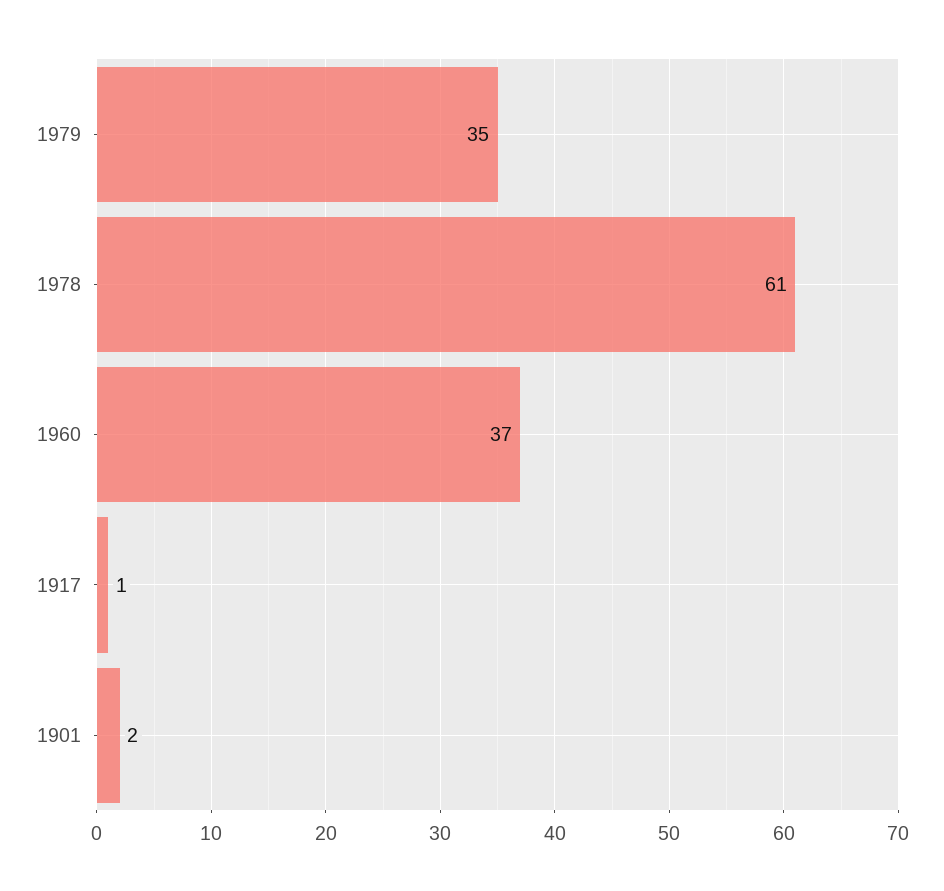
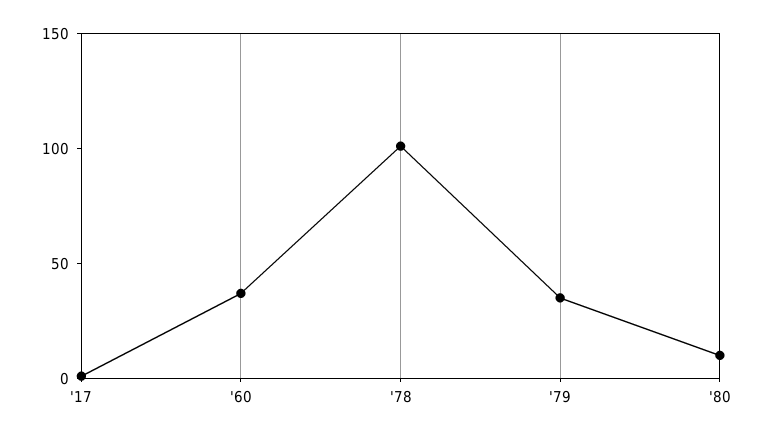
1978: 61 -> 100
1901: 2 -> none
'80: none -> 10

